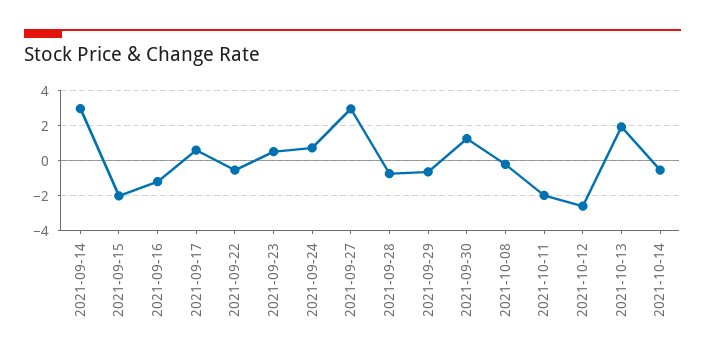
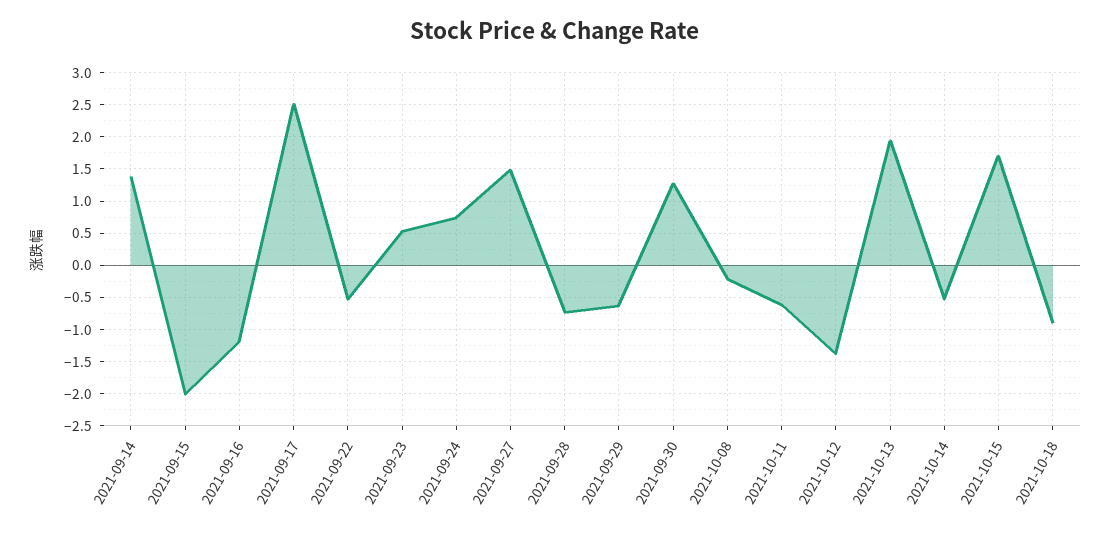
2021-09-14: 3 -> 1.4
2021-09-17: 0.5 -> 2.5
2021-09-27: 3 -> 1.5
2021-10-11: -2 -> -0.6
2021-10-12: -2.5 -> -1.4
2021-10-15: none -> 1.7
2021-10-18: none -> -0.9

